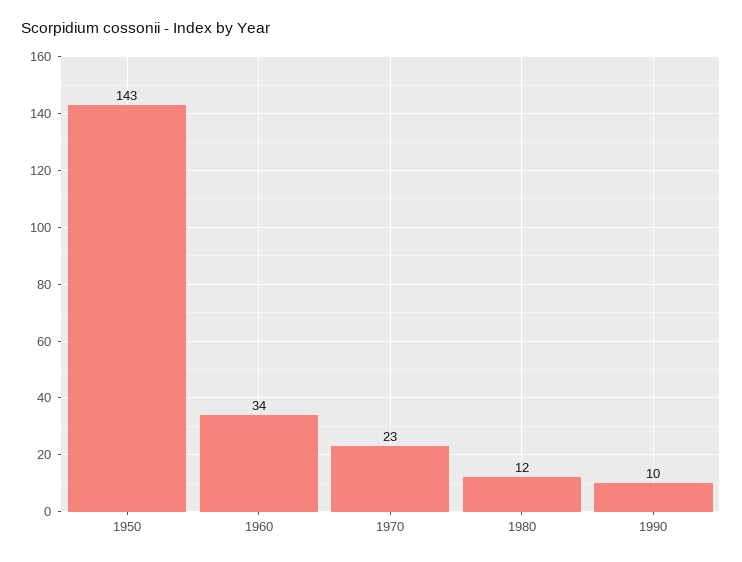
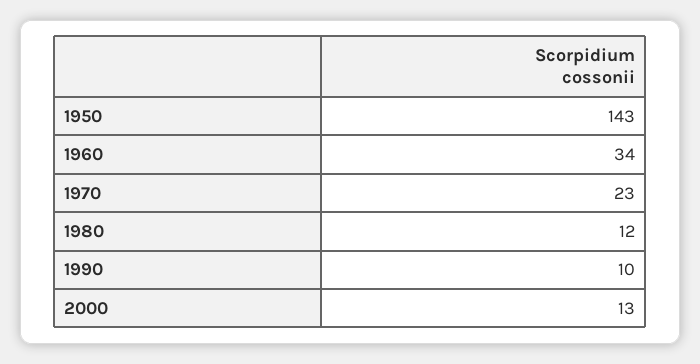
2000: none -> 13

